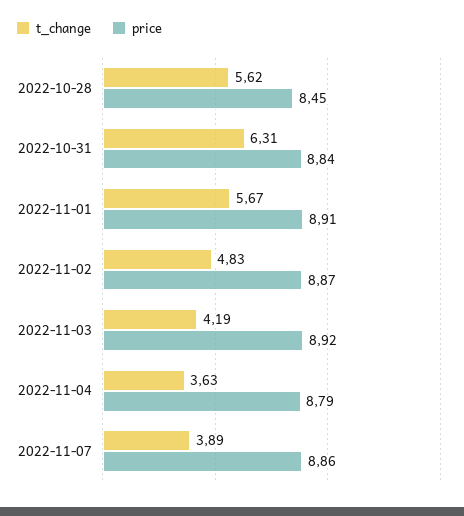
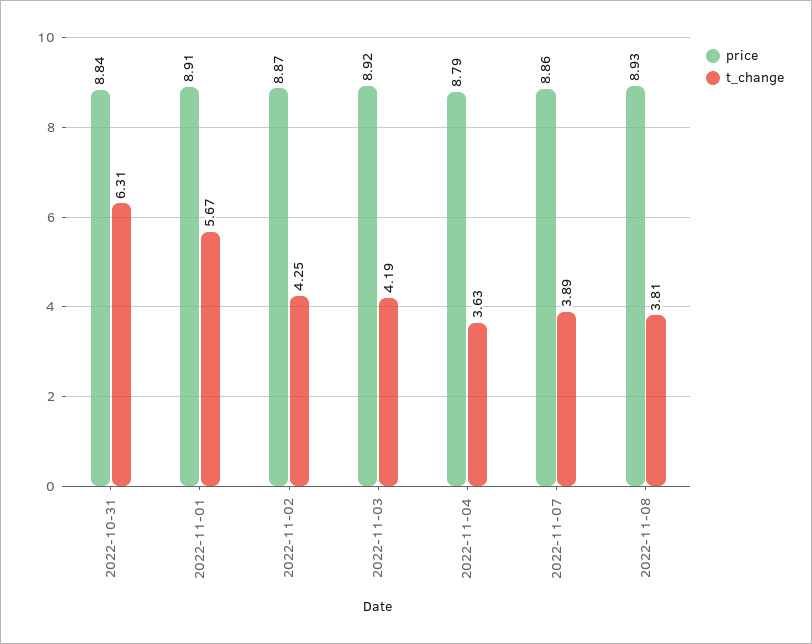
t_change, 2022-10-28: 5.62 -> none
price, 2022-10-28: 8.45 -> none
t_change, 2022-11-02: 4.83 -> 4.25
price, 2022-11-08: none -> 8.93
t_change, 2022-11-08: none -> 3.81

